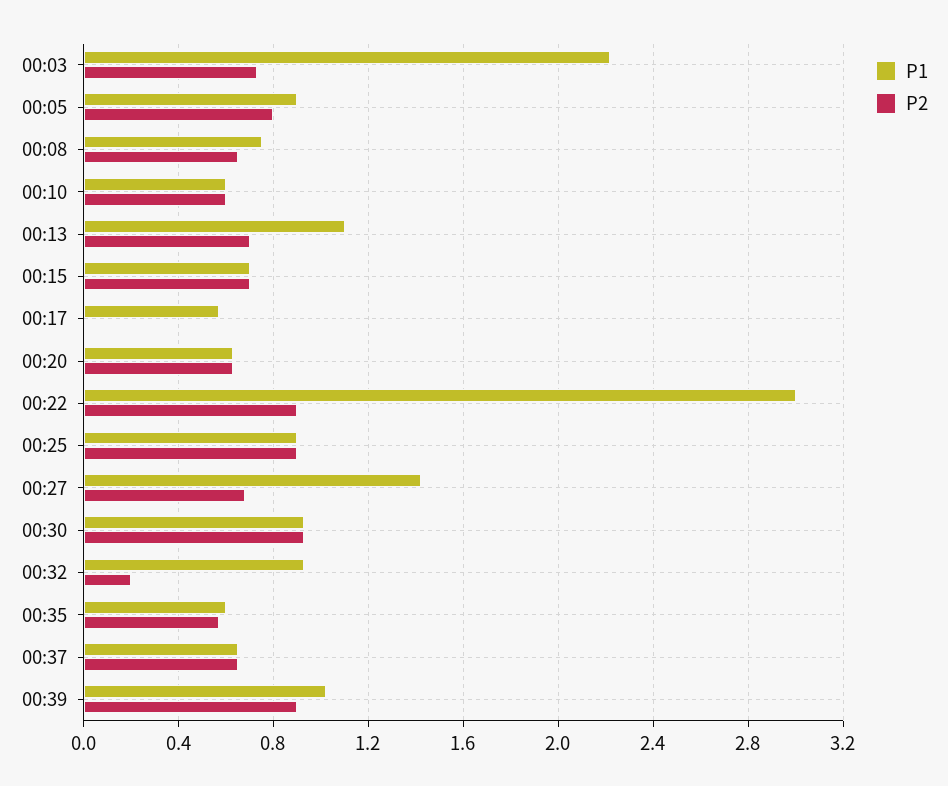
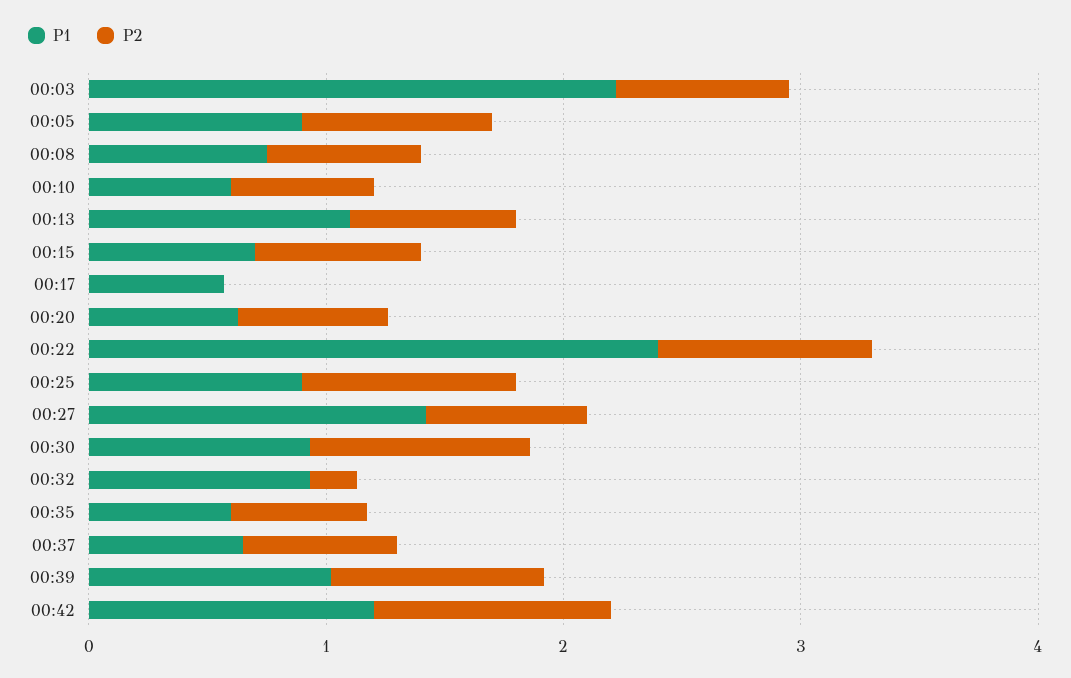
P1, 00:22: 3 -> 2.4
P1, 00:42: none -> 1.2
P2, 00:42: none -> 1

